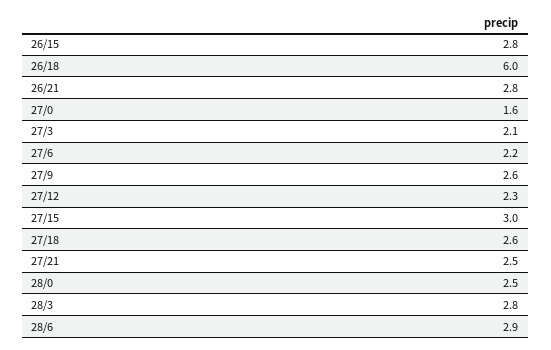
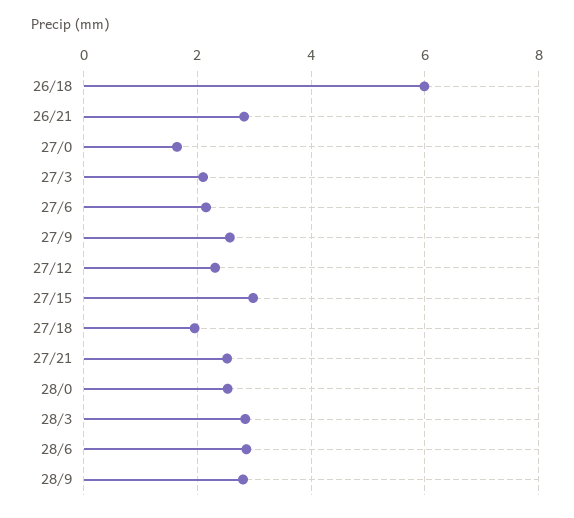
26/15: 2.8 -> none
27/18: 2.6 -> 2
28/9: none -> 2.8

